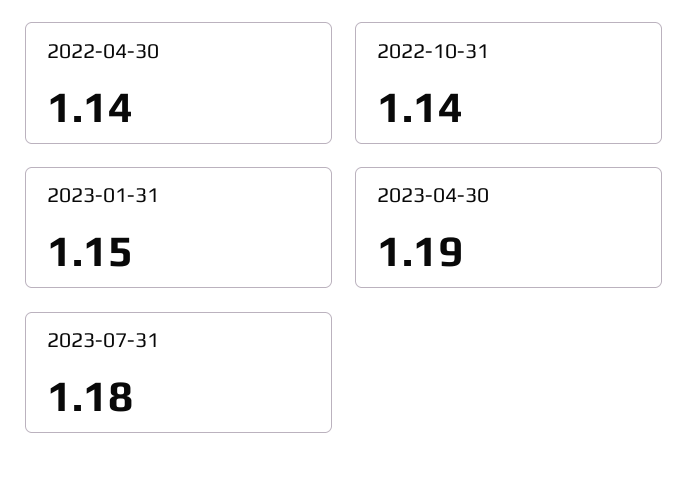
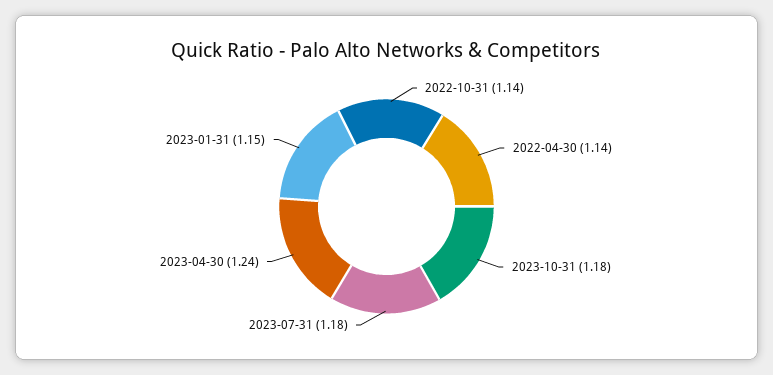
2023-04-30: 1.19 -> 1.24
2023-10-31: none -> 1.18

